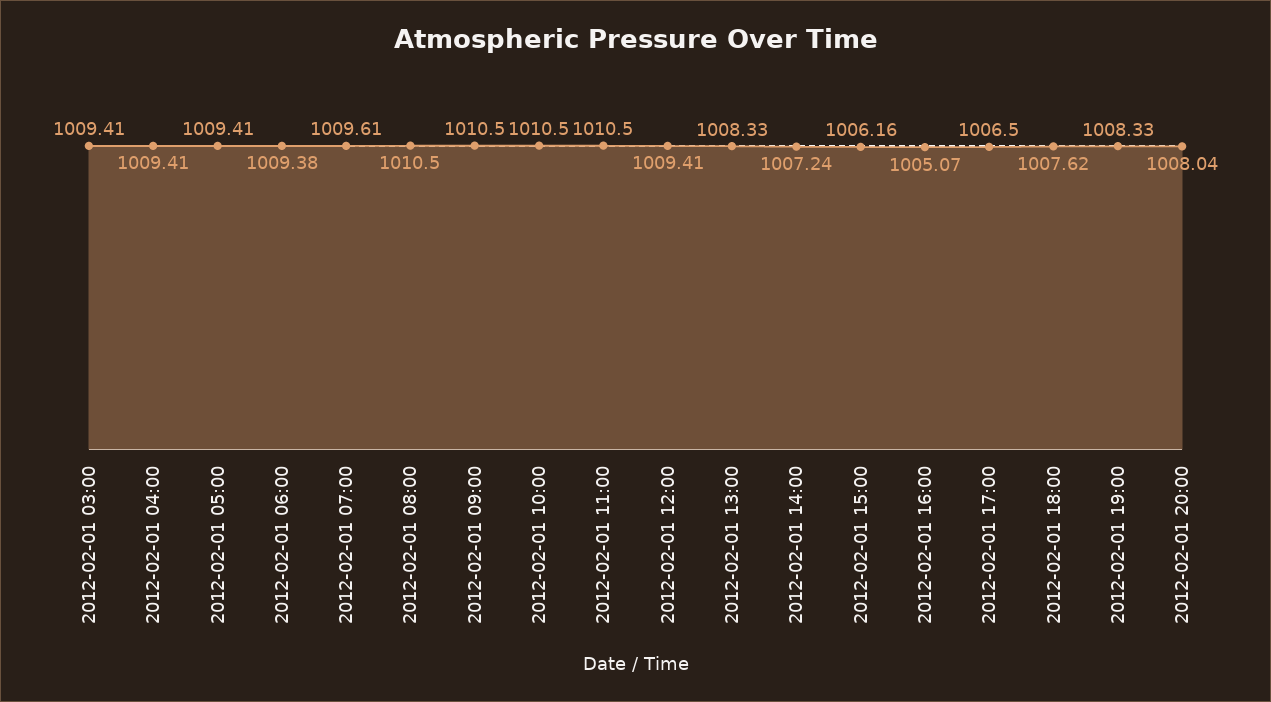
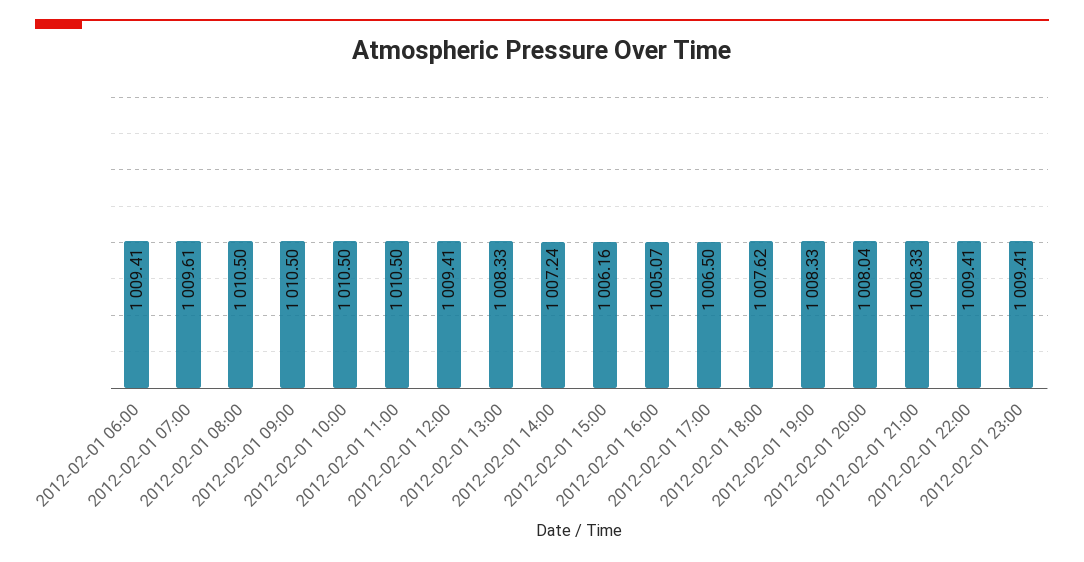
2012-02-01 03:00: 1009.41 -> none
2012-02-01 04:00: 1009.41 -> none
2012-02-01 05:00: 1009.41 -> none
2012-02-01 06:00: 1009.38 -> 1009.41
2012-02-01 21:00: none -> 1008.33
2012-02-01 22:00: none -> 1009.41
2012-02-01 23:00: none -> 1009.41

